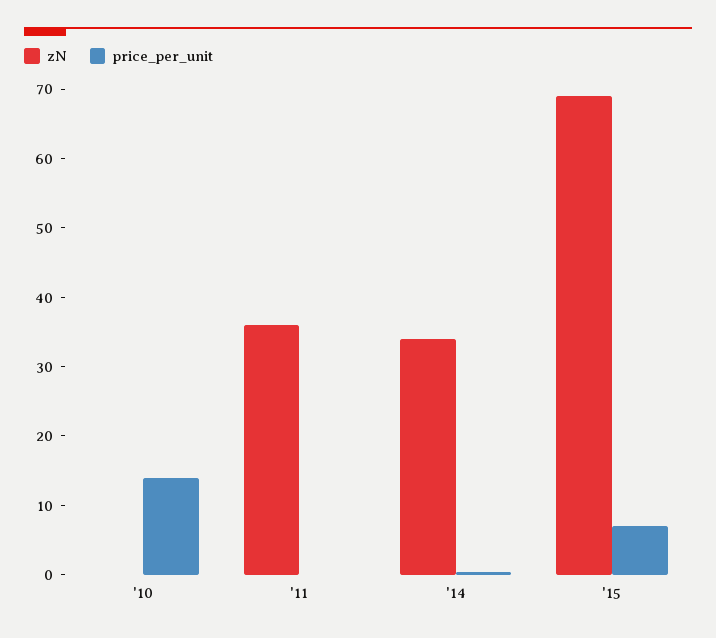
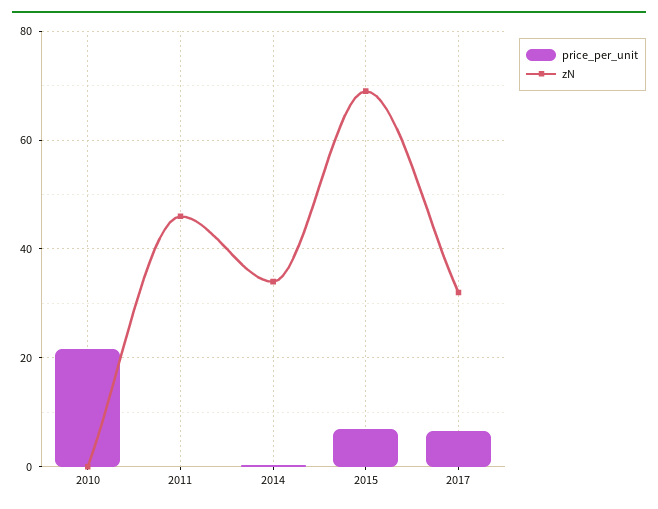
price_per_unit, '10: 14 -> 22
zN, '11: 36 -> 46
price_per_unit, 2017: none -> 6
zN, 2017: none -> 32

